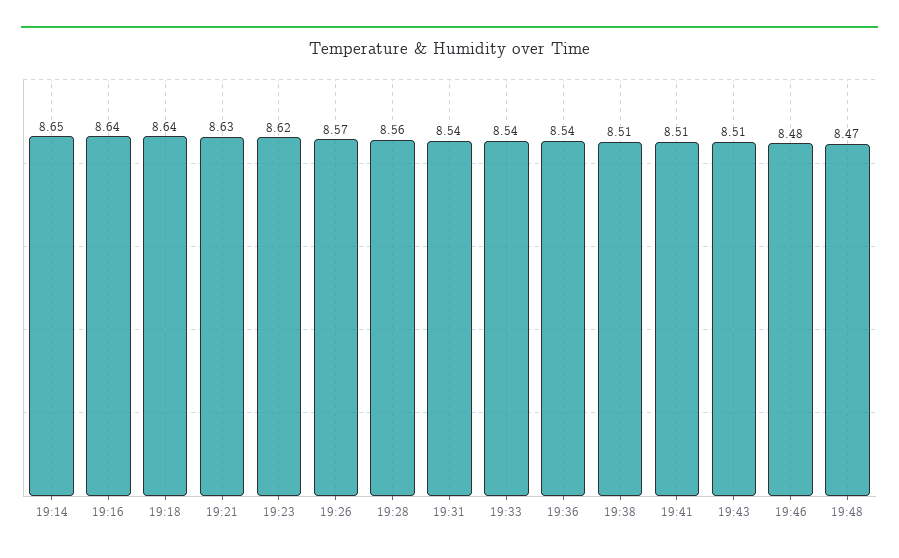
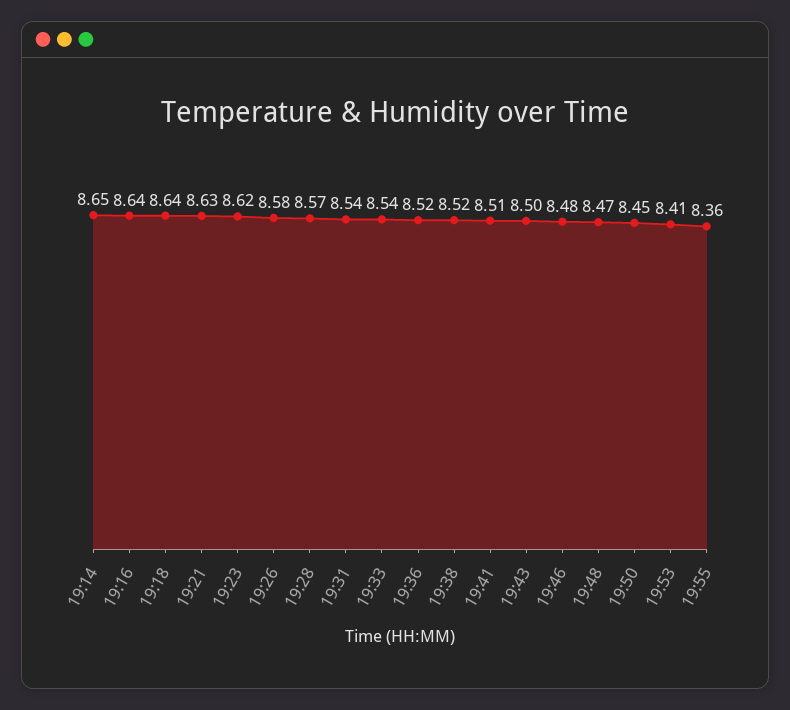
19:26: 8.57 -> 8.58
19:28: 8.56 -> 8.57
19:36: 8.54 -> 8.52
19:38: 8.51 -> 8.52
19:43: 8.51 -> 8.5
19:50: none -> 8.45
19:53: none -> 8.41
19:55: none -> 8.36

